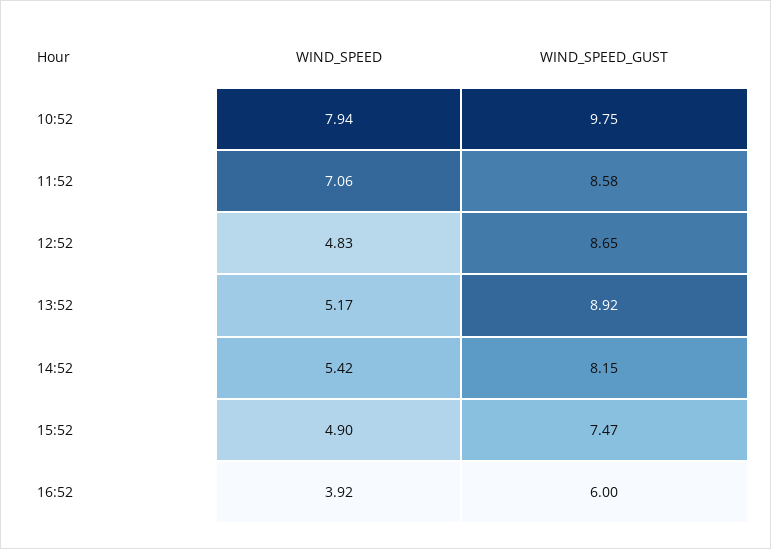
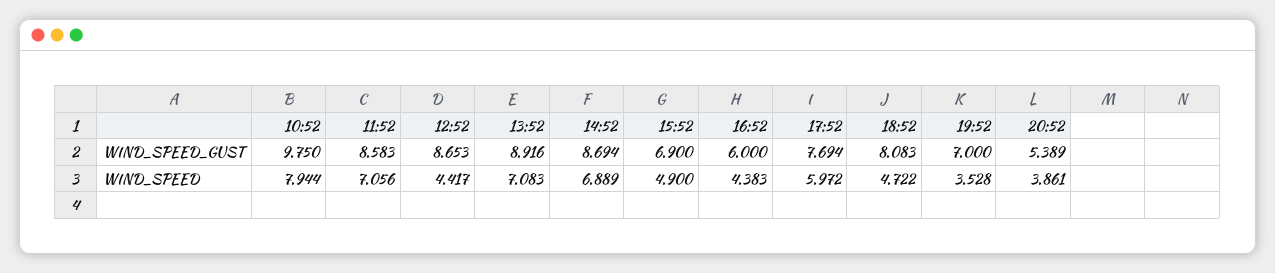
WIND_SPEED, 12:52: 4.83 -> 4.417
WIND_SPEED, 13:52: 5.17 -> 7.083
WIND_SPEED, 14:52: 5.42 -> 6.889
WIND_SPEED_GUST, 14:52: 8.15 -> 8.694
WIND_SPEED_GUST, 15:52: 7.47 -> 6.9
WIND_SPEED, 16:52: 3.92 -> 4.383
WIND_SPEED_GUST, 17:52: none -> 7.694
WIND_SPEED_GUST, 18:52: none -> 8.083
WIND_SPEED_GUST, 19:52: none -> 7
WIND_SPEED_GUST, 20:52: none -> 5.389
WIND_SPEED, 17:52: none -> 5.972
WIND_SPEED, 18:52: none -> 4.722
WIND_SPEED, 19:52: none -> 3.528
WIND_SPEED, 20:52: none -> 3.861

